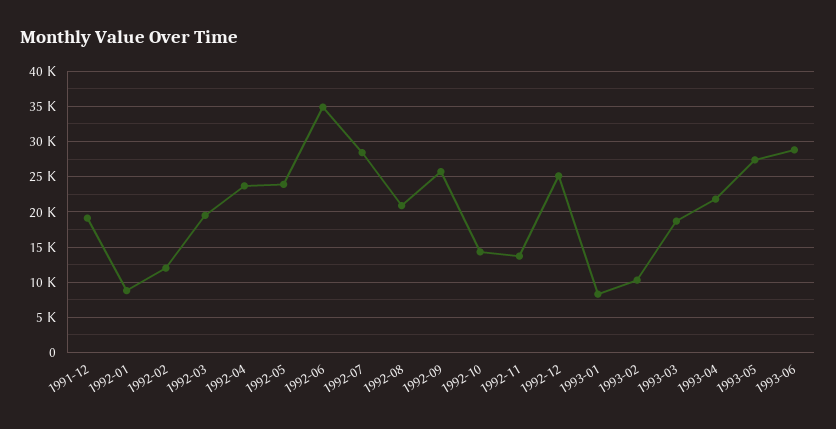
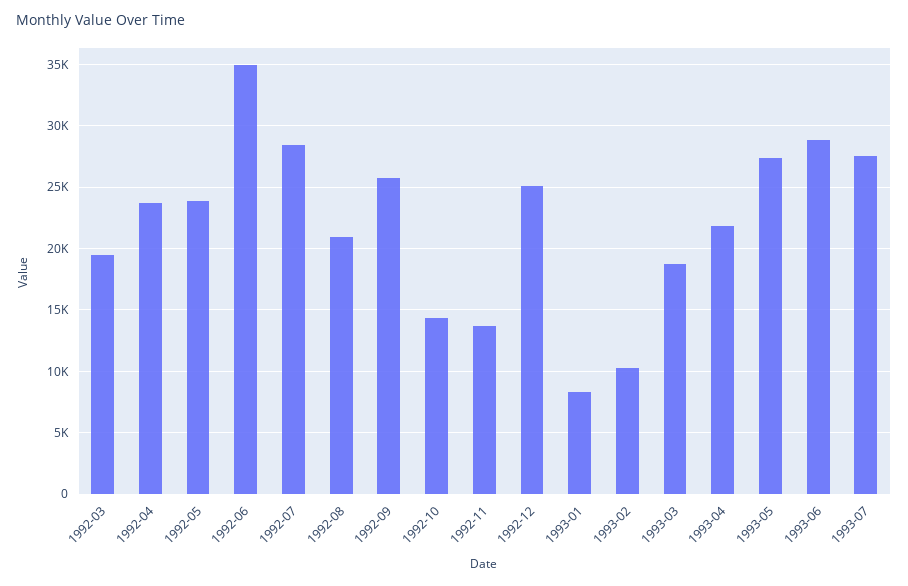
1991-12: 19000 -> none
1992-01: 9000 -> none
1992-02: 12000 -> none
1993-07: none -> 27500

